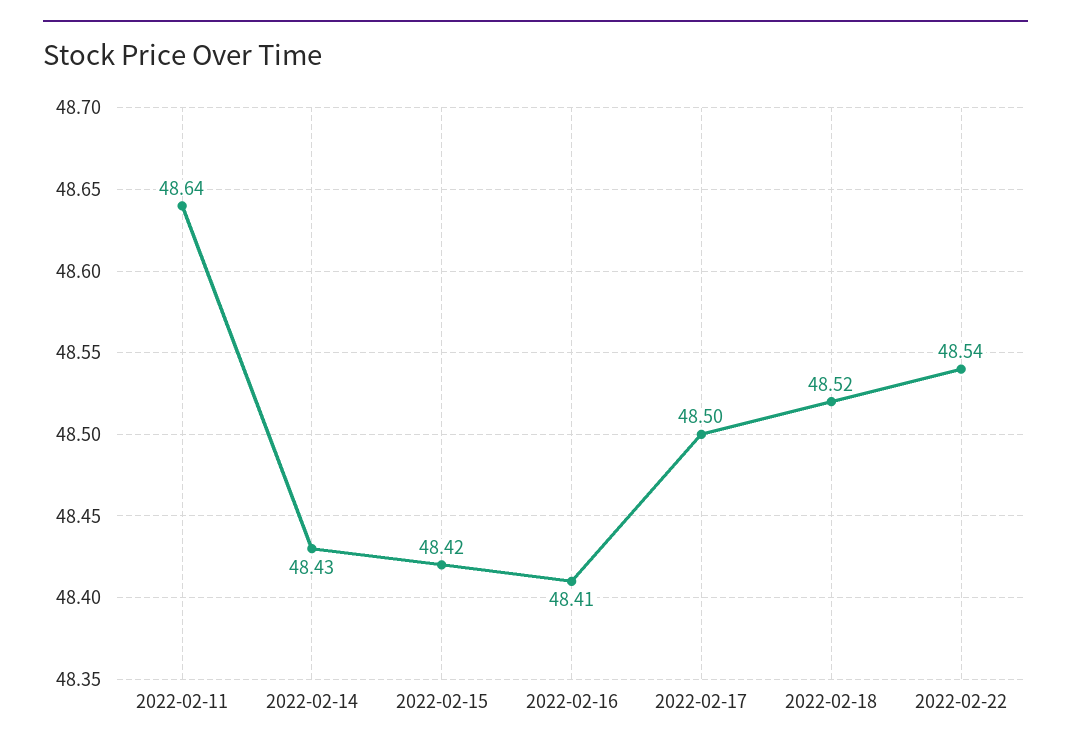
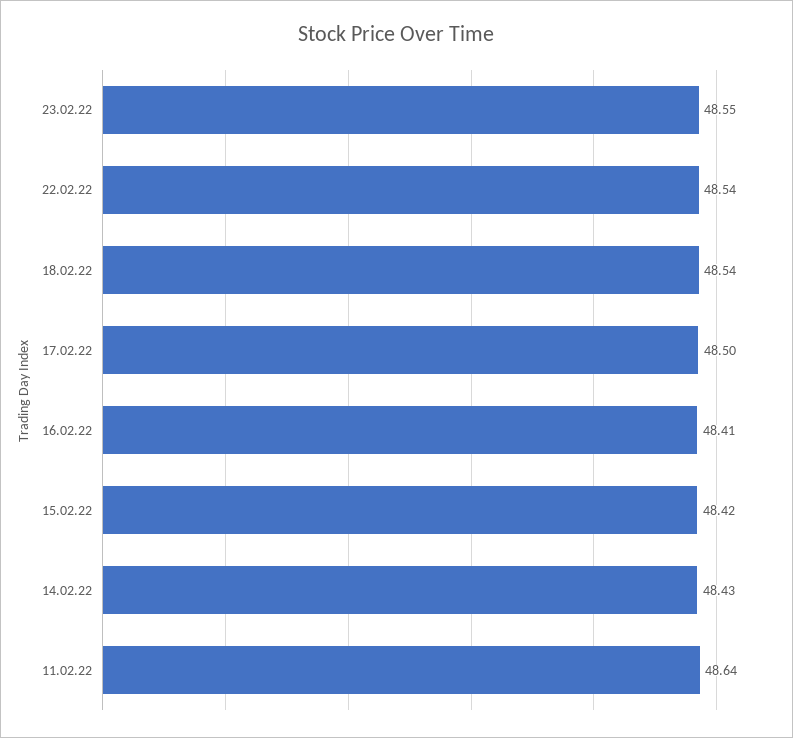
2022-02-18: 48.52 -> 48.54
23.02.22: none -> 48.55

